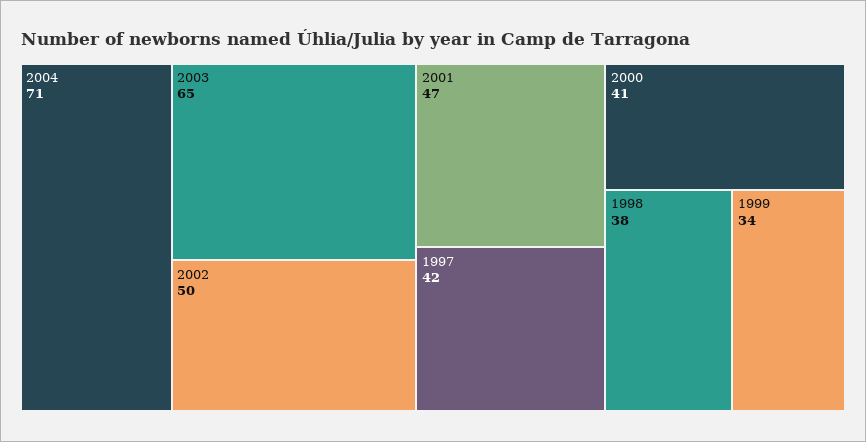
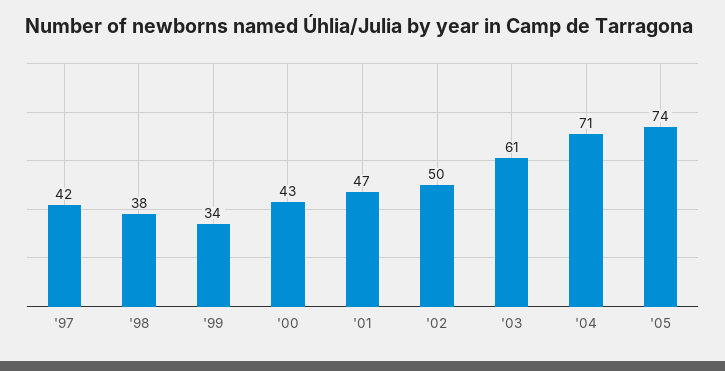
2003: 65 -> 61
2000: 41 -> 43
'05: none -> 74

